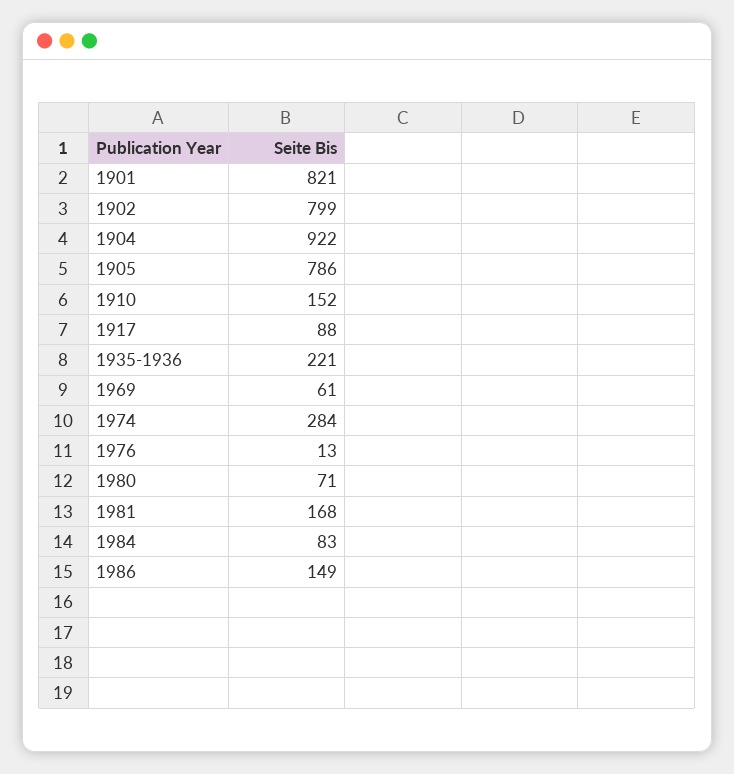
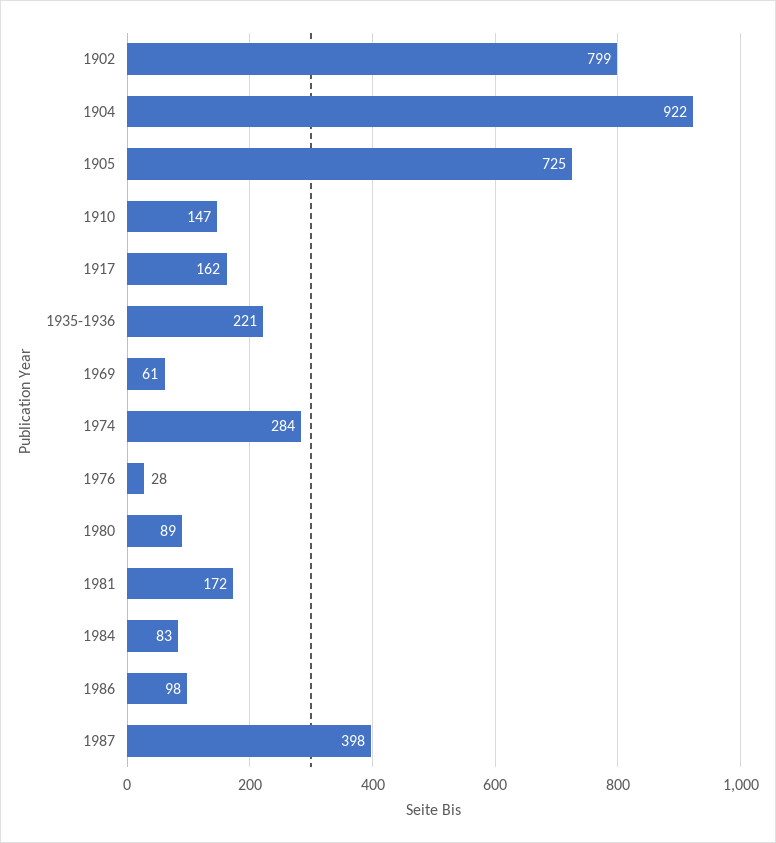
1901: 821 -> none
1905: 786 -> 725
1910: 152 -> 147
1917: 88 -> 162
1976: 13 -> 28
1980: 71 -> 89
1981: 168 -> 172
1986: 149 -> 98
1987: none -> 398

